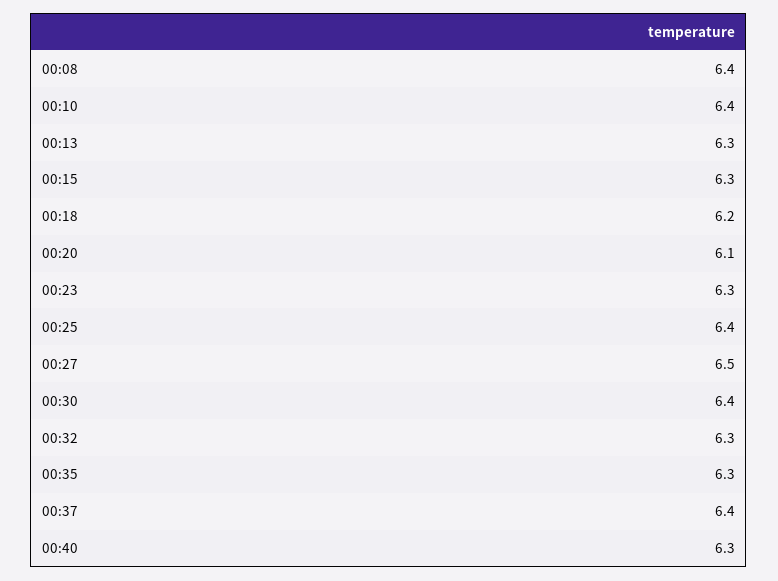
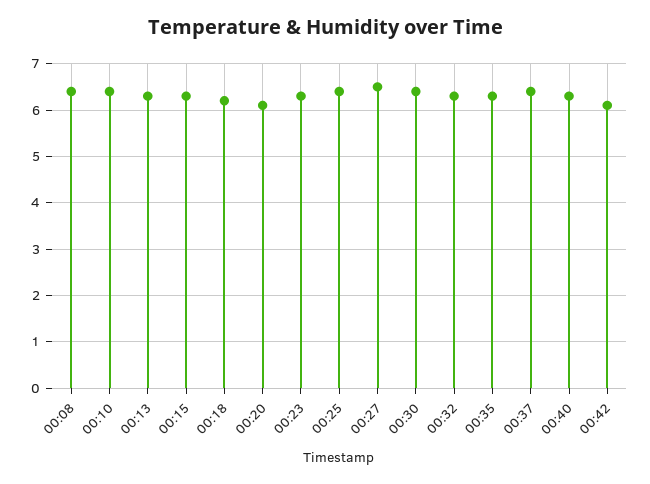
00:42: none -> 6

